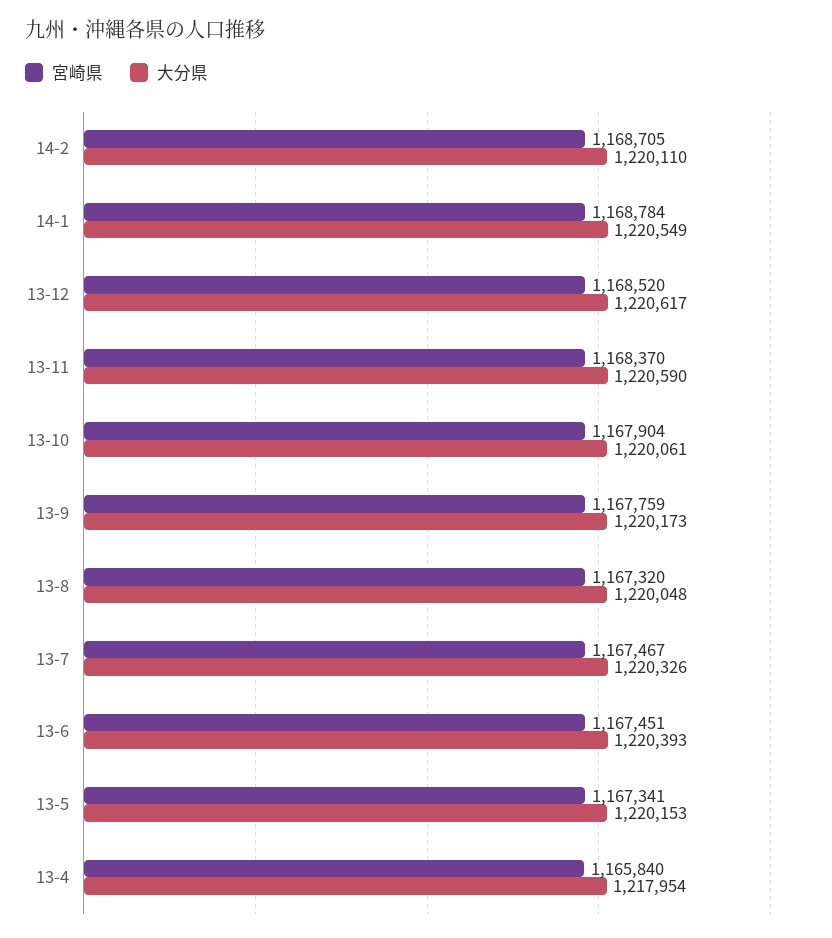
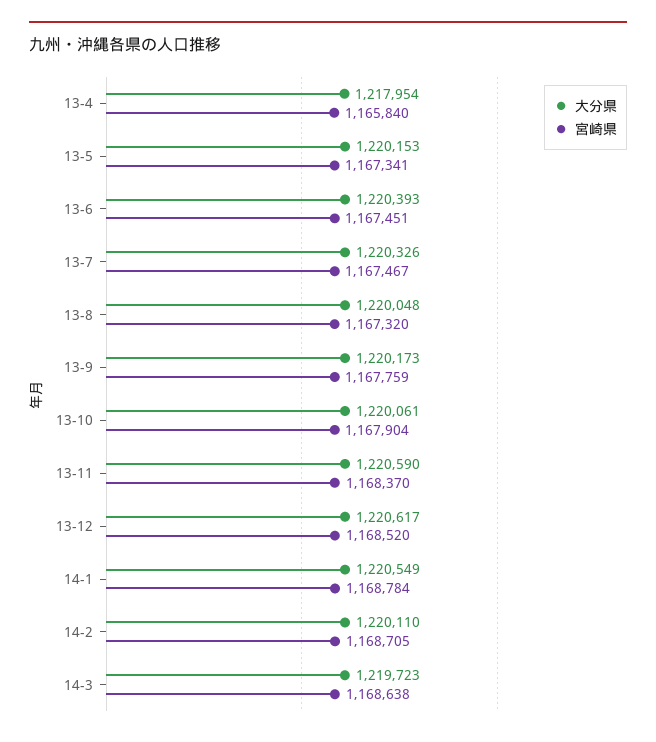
大分県, 14-3: none -> 1219723
宮崎県, 14-3: none -> 1168638

